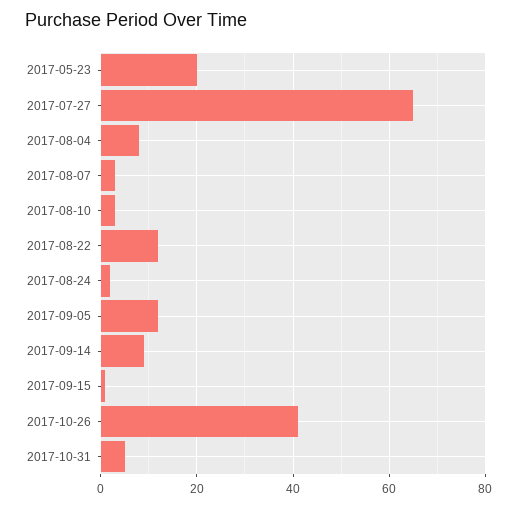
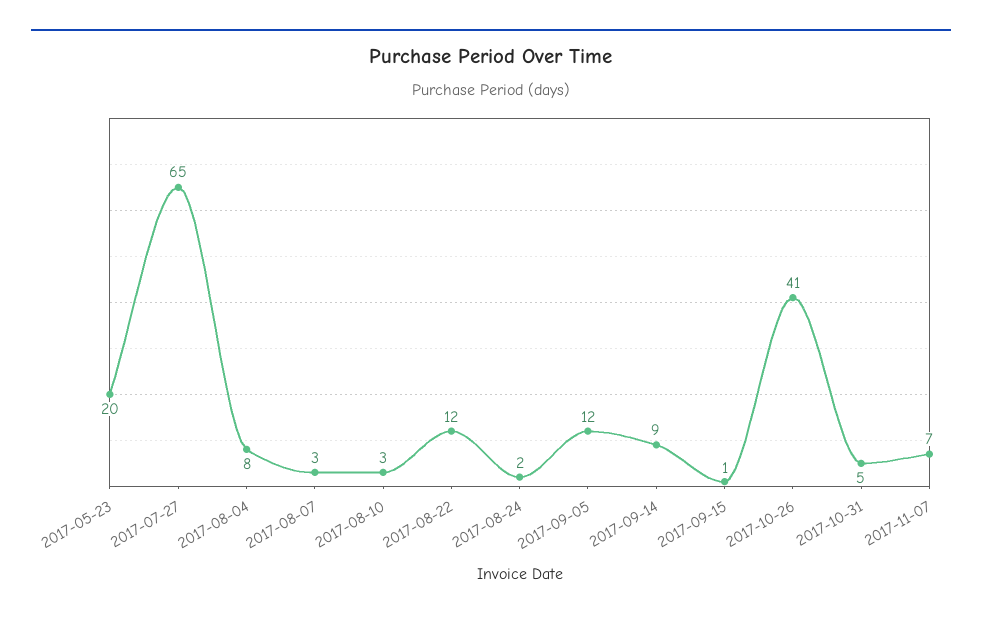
2017-11-07: none -> 7

